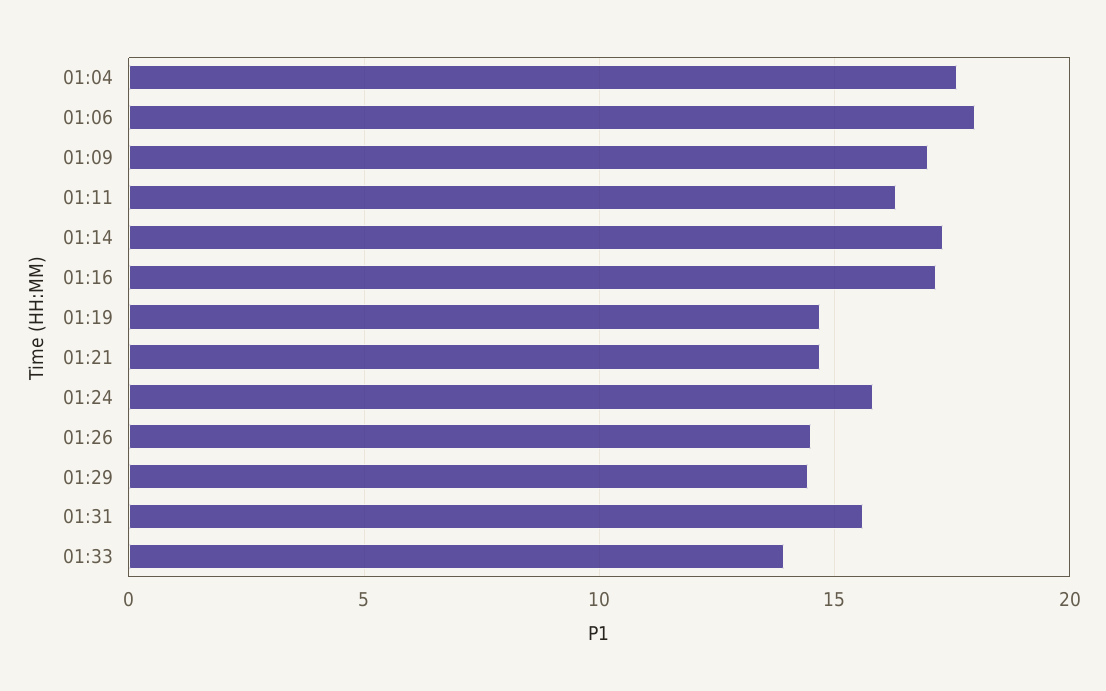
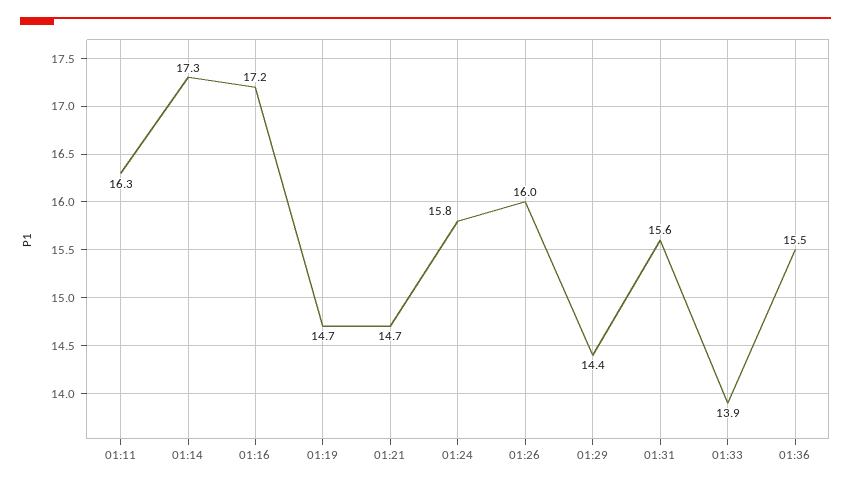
01:04: 17.5 -> none
01:06: 18 -> none
01:09: 17 -> none
01:26: 14.5 -> 16
01:36: none -> 15.5

